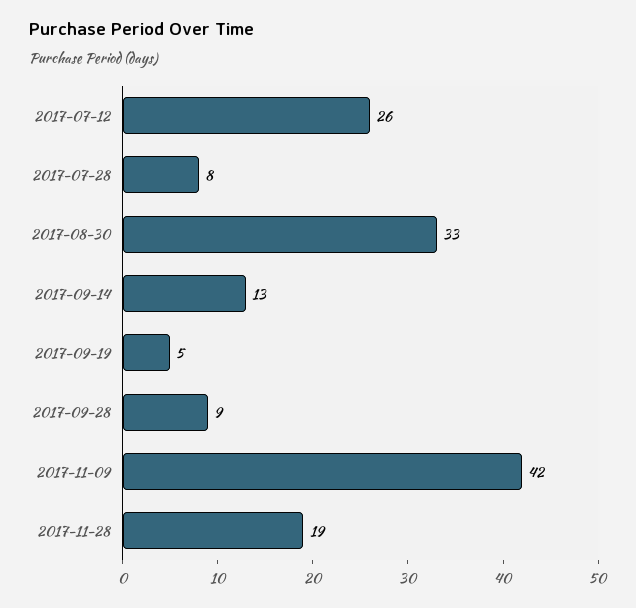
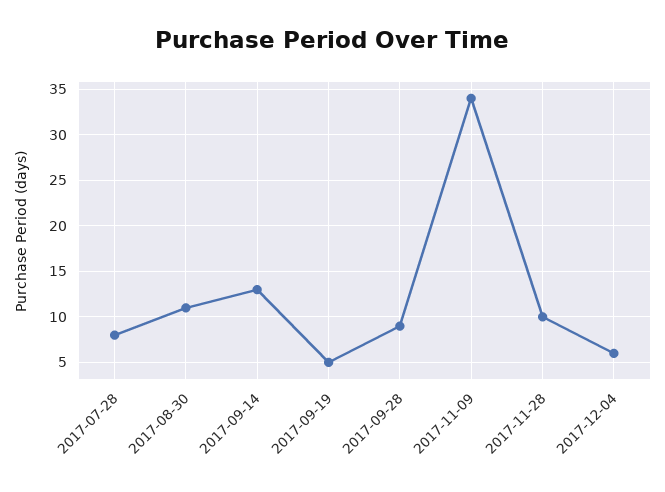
2017-07-12: 26 -> none
2017-08-30: 33 -> 11
2017-11-09: 42 -> 34
2017-11-28: 19 -> 10
2017-12-04: none -> 6

